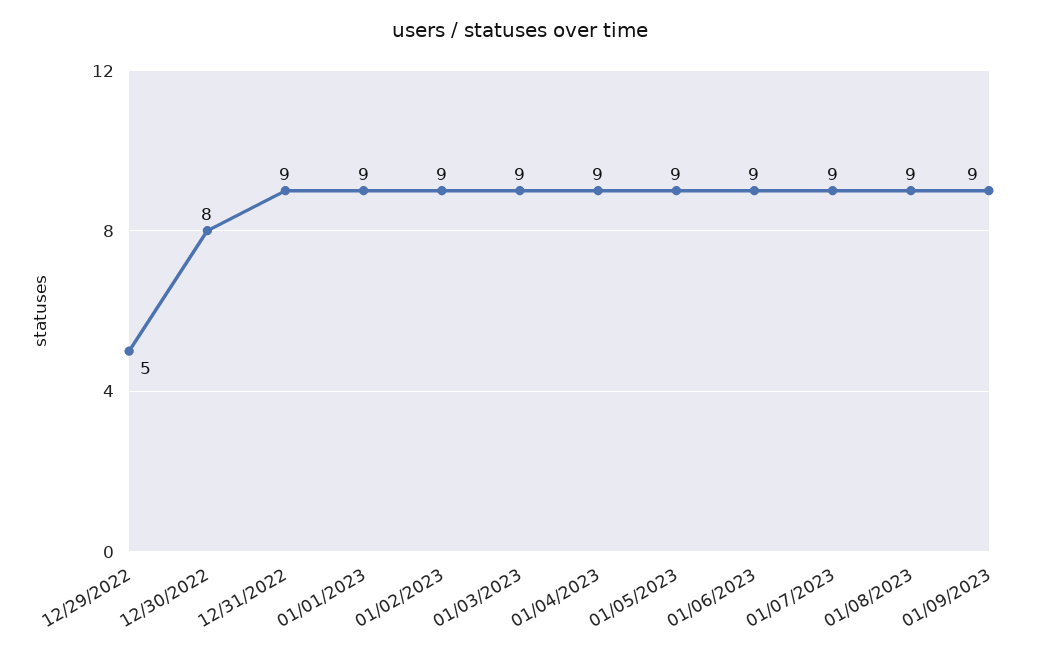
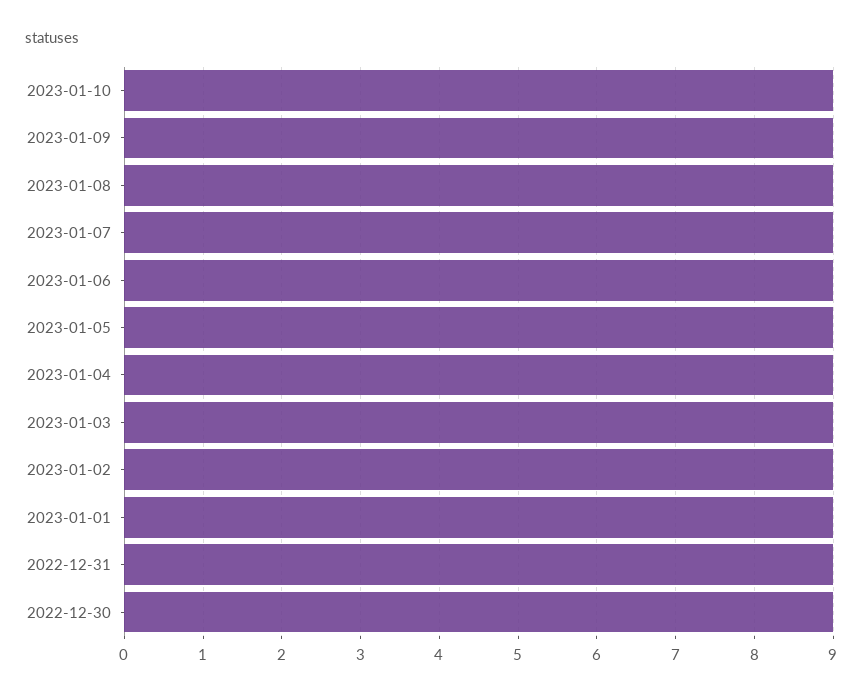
12/29/2022: 5 -> none
12/30/2022: 8 -> 9
2023-01-10: none -> 9

